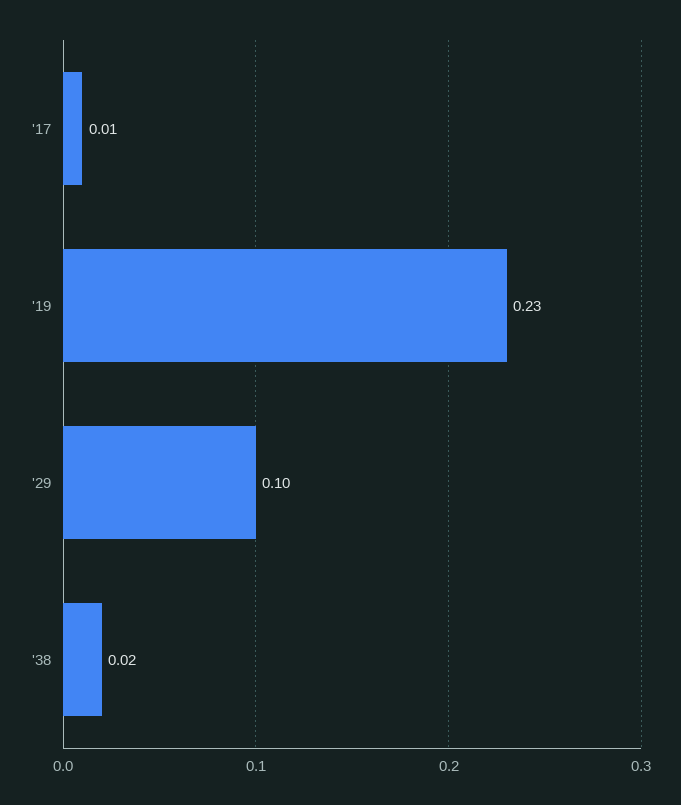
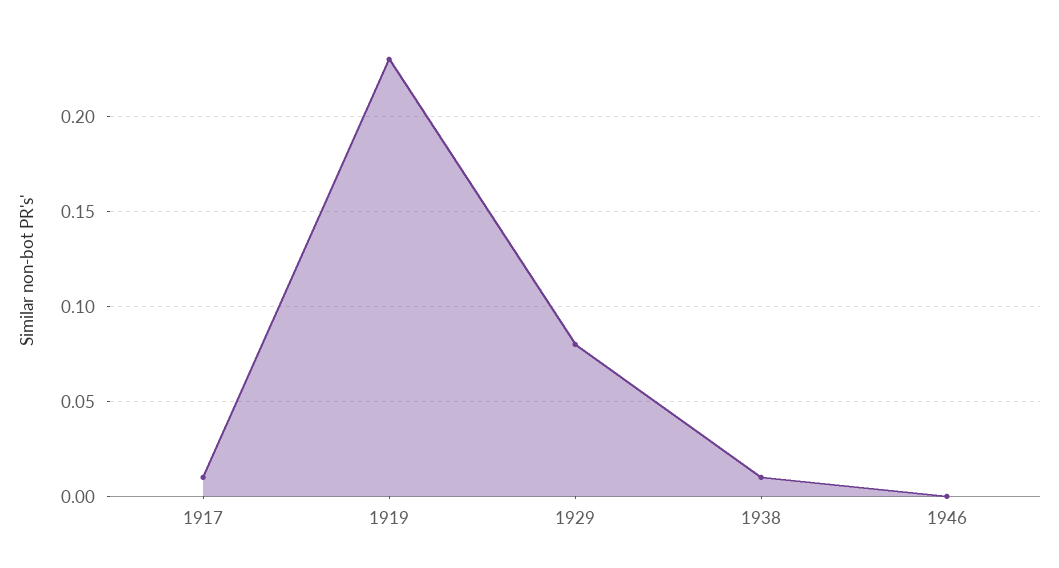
'29: 0.1 -> 0.08
'38: 0.02 -> 0.01
1946: none -> 0

